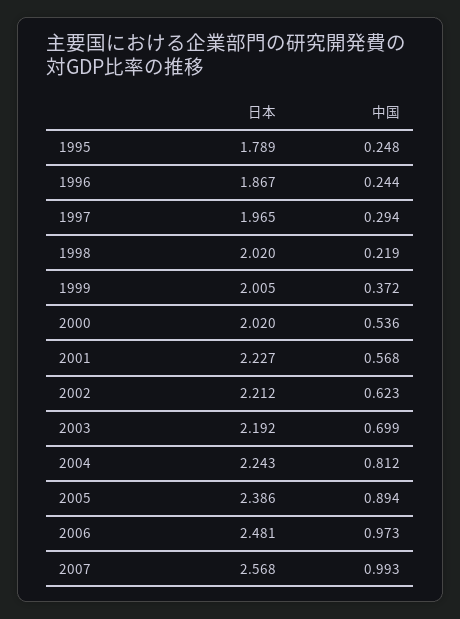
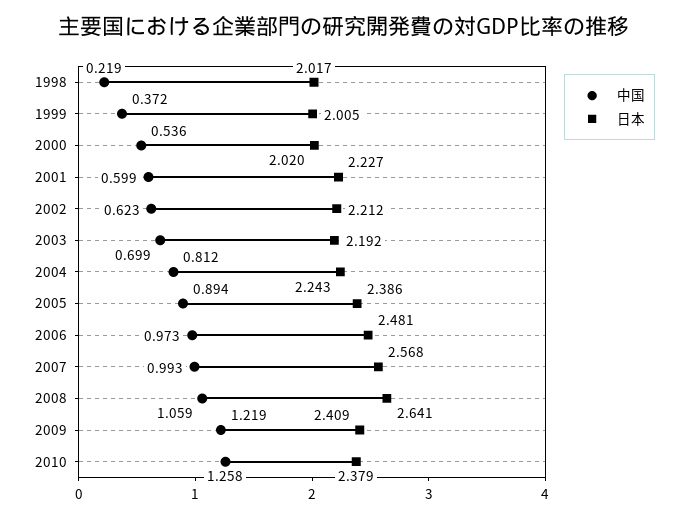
日本, 1995: 1.789 -> none
中国, 1995: 0.248 -> none
日本, 1996: 1.867 -> none
中国, 1996: 0.244 -> none
日本, 1997: 1.965 -> none
中国, 1997: 0.294 -> none
日本, 1998: 2.02 -> 2.017
中国, 2001: 0.568 -> 0.599
中国, 2008: none -> 1.059
日本, 2008: none -> 2.641
中国, 2009: none -> 1.219
日本, 2009: none -> 2.409
中国, 2010: none -> 1.258
日本, 2010: none -> 2.379

